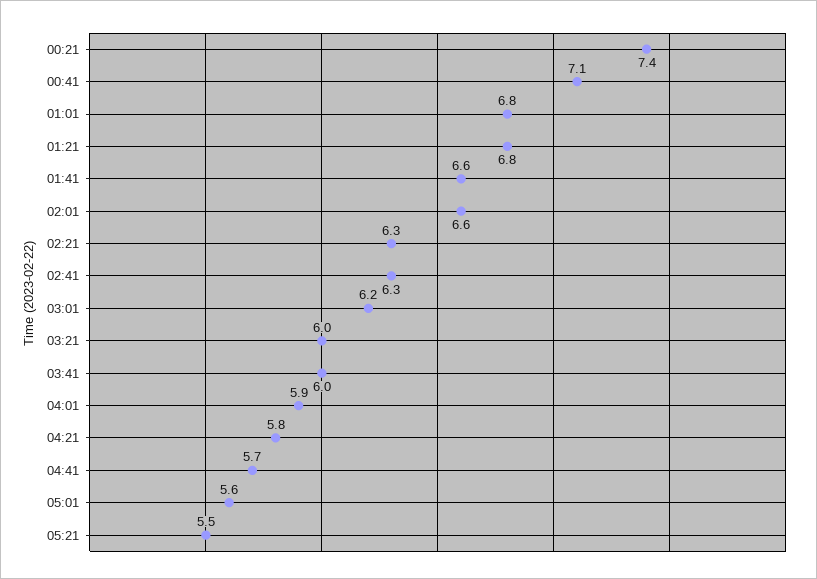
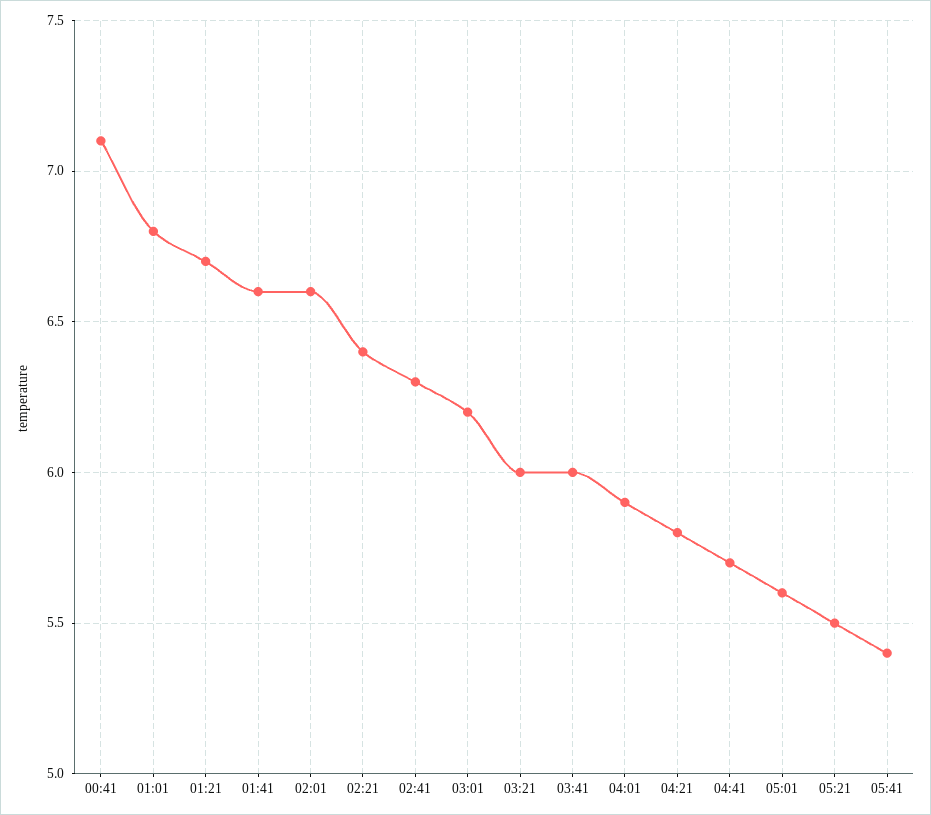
00:21: 7.4 -> none
01:21: 6.8 -> 6.7
02:21: 6.3 -> 6.4
05:41: none -> 5.4

